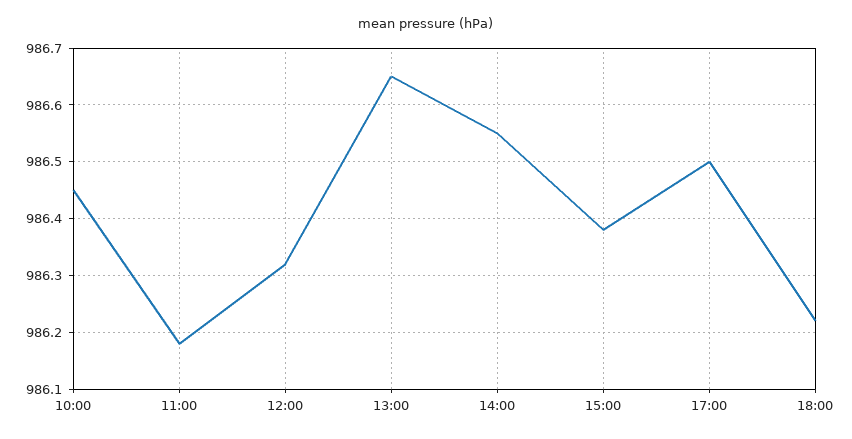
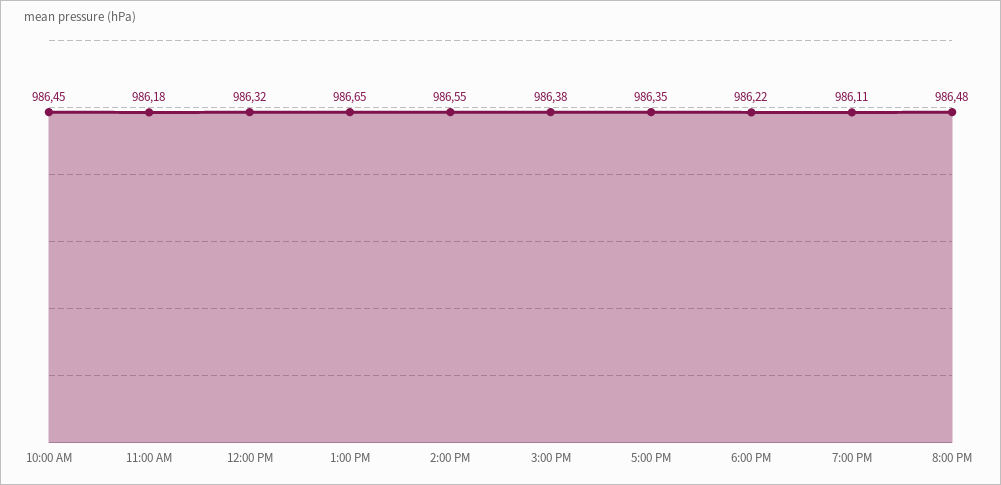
17:00: 986.5 -> 986.35
7:00 PM: none -> 986.11
8:00 PM: none -> 986.48

